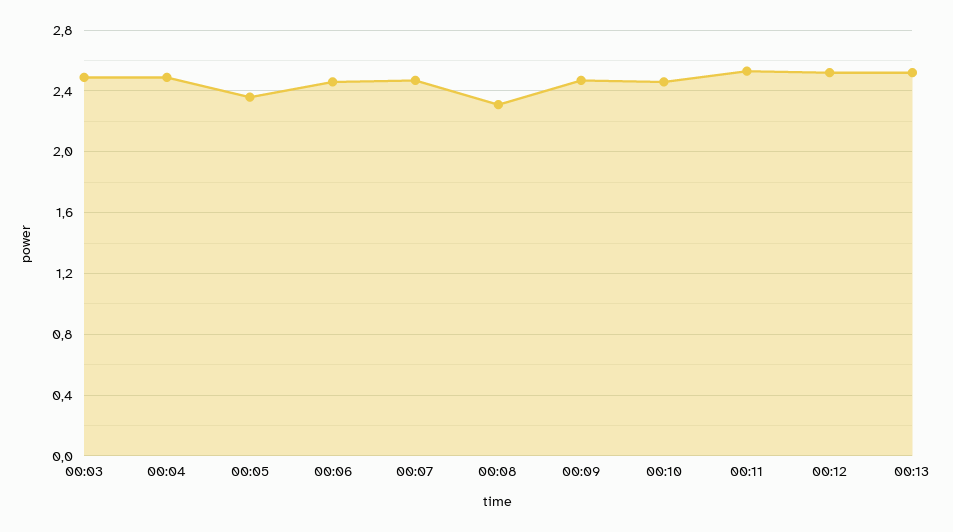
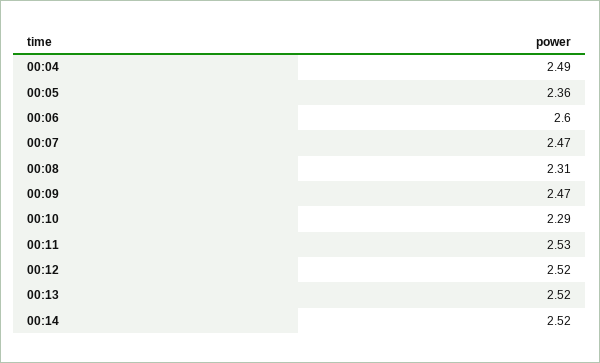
00:03: 2.5 -> none
00:06: 2.45 -> 2.6
00:10: 2.45 -> 2.29
00:14: none -> 2.52

